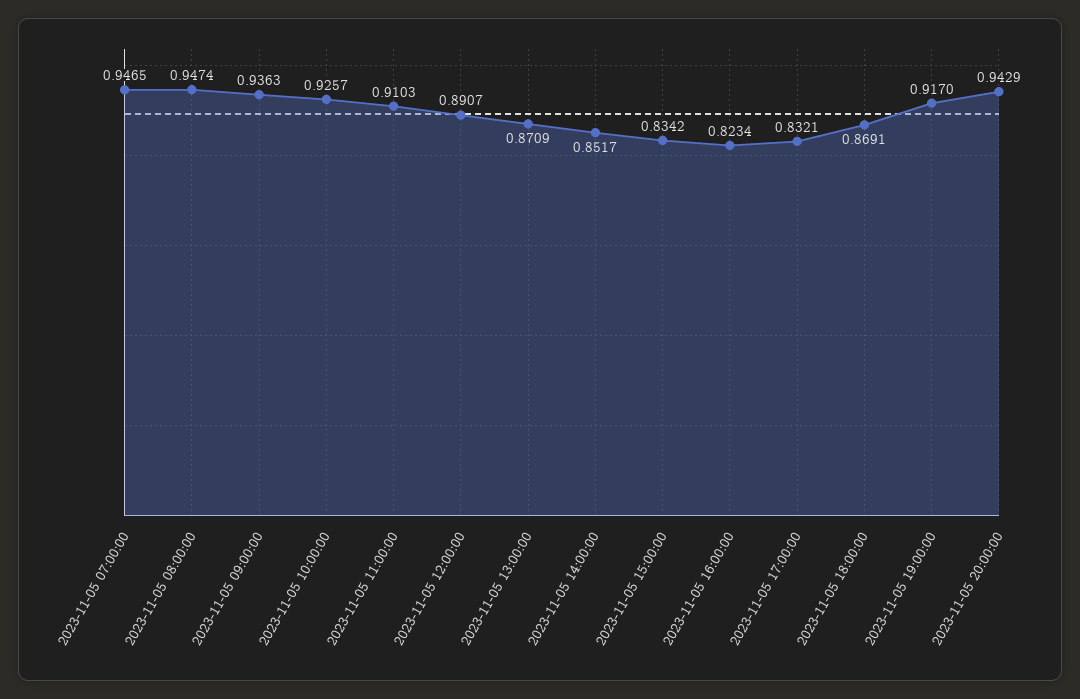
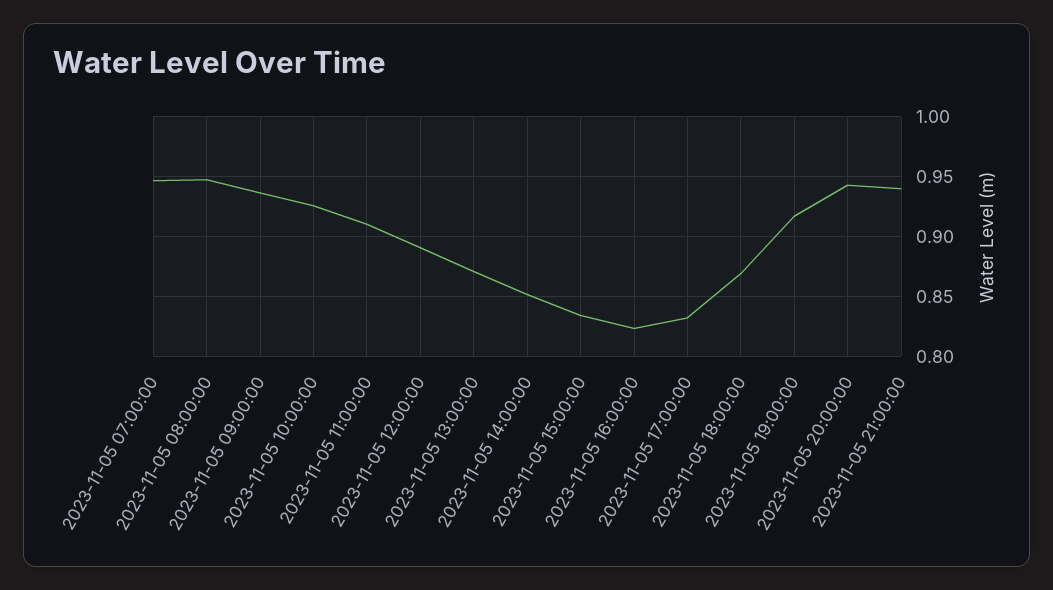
2023-11-05 21:00:00: none -> 0.94

